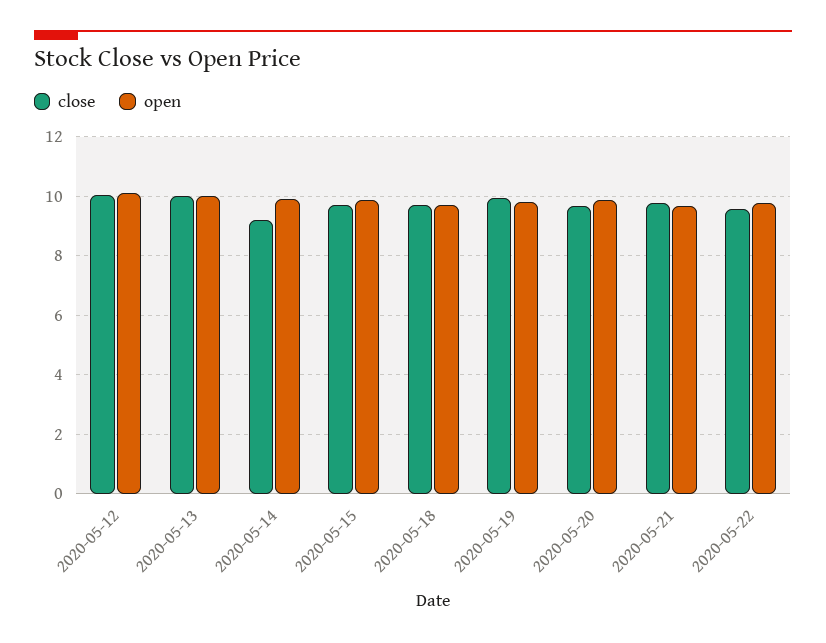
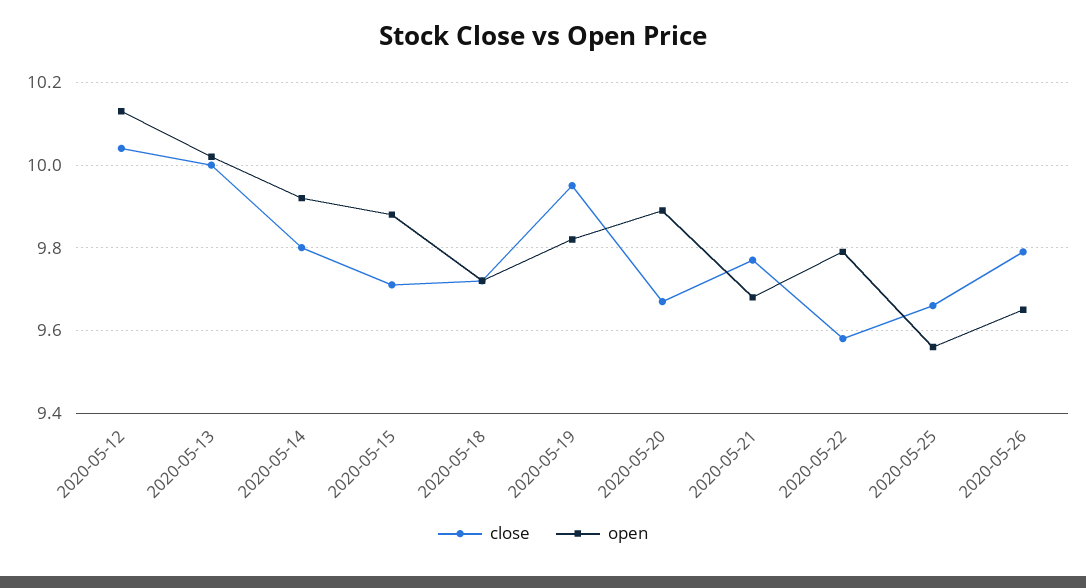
close, 2020-05-14: 9.25 -> 9.8
close, 2020-05-25: none -> 9.65
open, 2020-05-25: none -> 9.55
close, 2020-05-26: none -> 9.8
open, 2020-05-26: none -> 9.65

